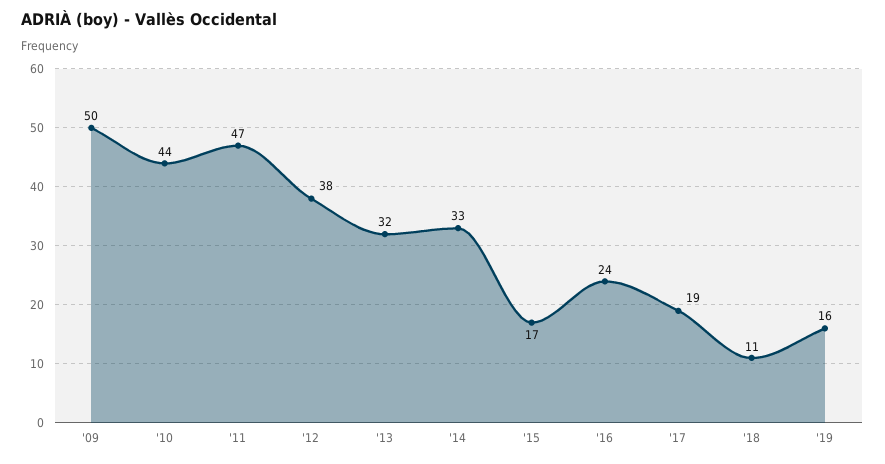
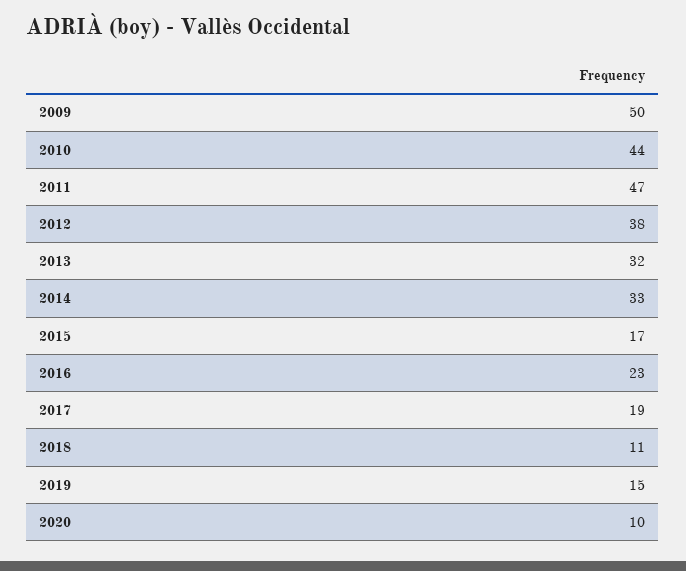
'16: 24 -> 23
'19: 16 -> 15
2020: none -> 10

